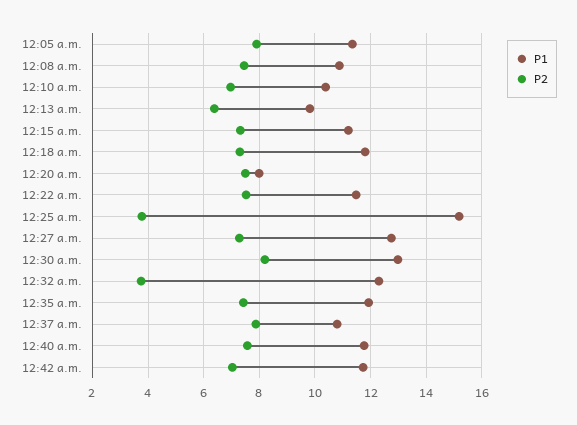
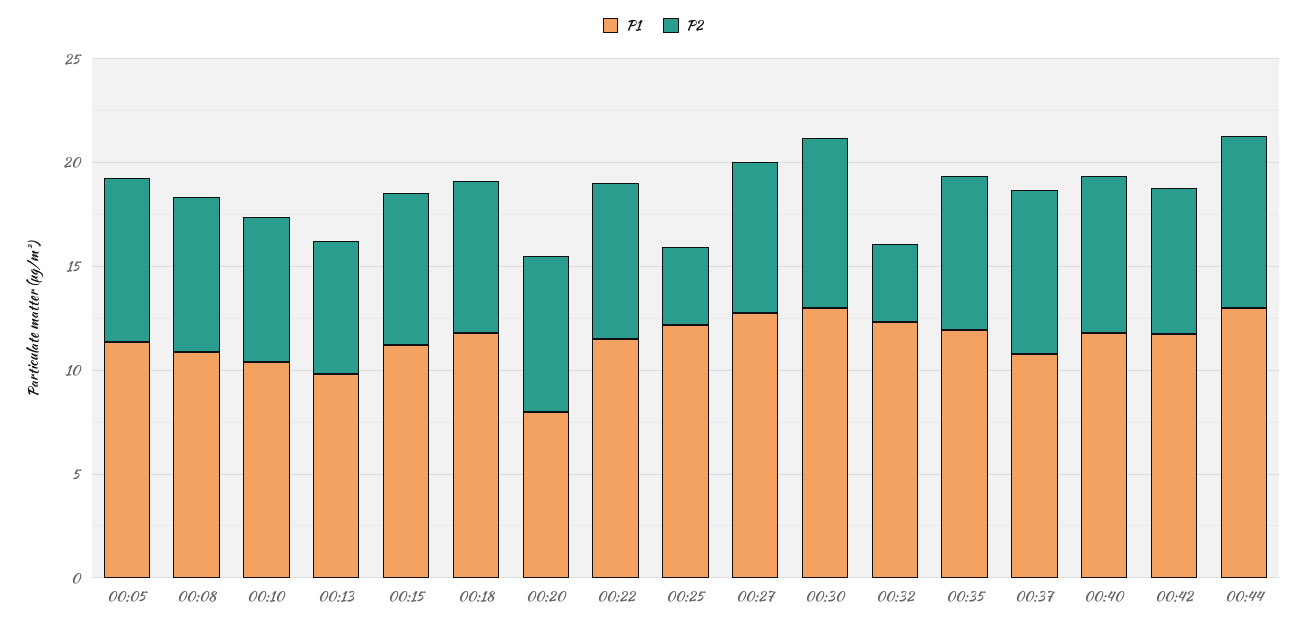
P1, 12:25 a.m.: 15.25 -> 12
P1, 00:44: none -> 13
P2, 00:44: none -> 8

